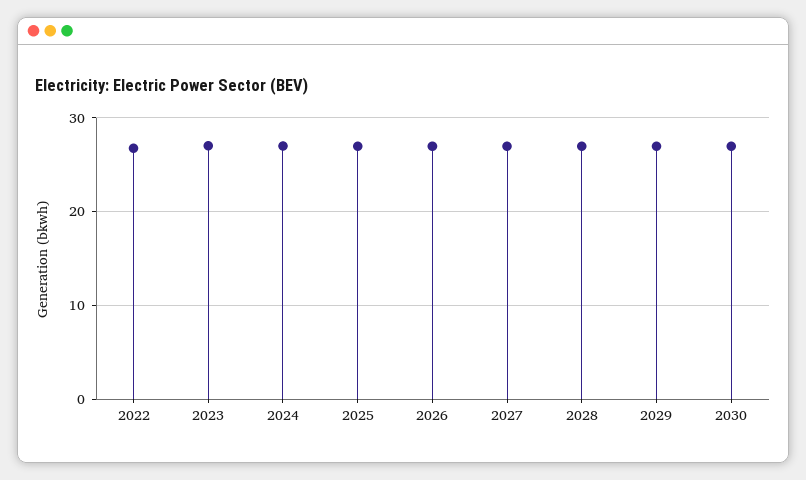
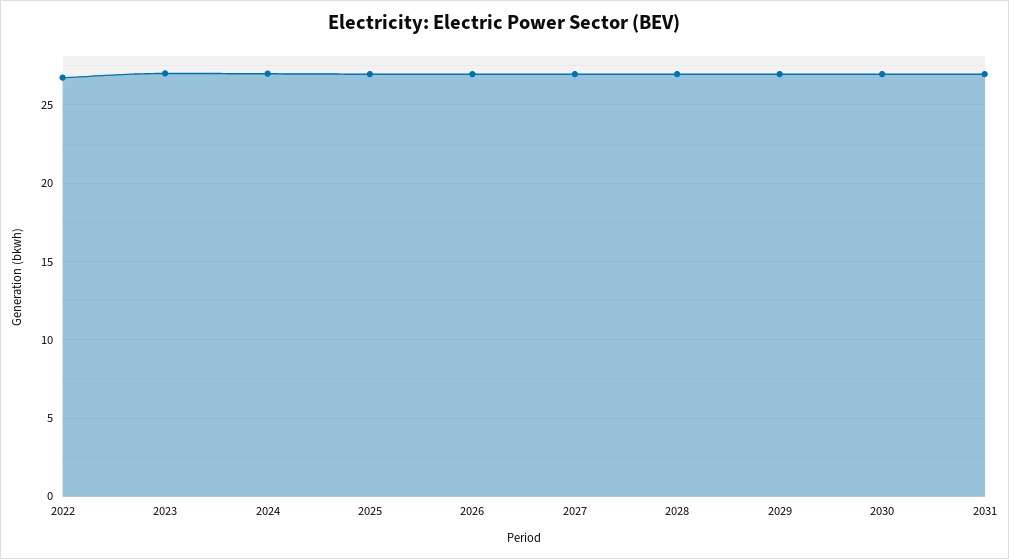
2031: none -> 27

